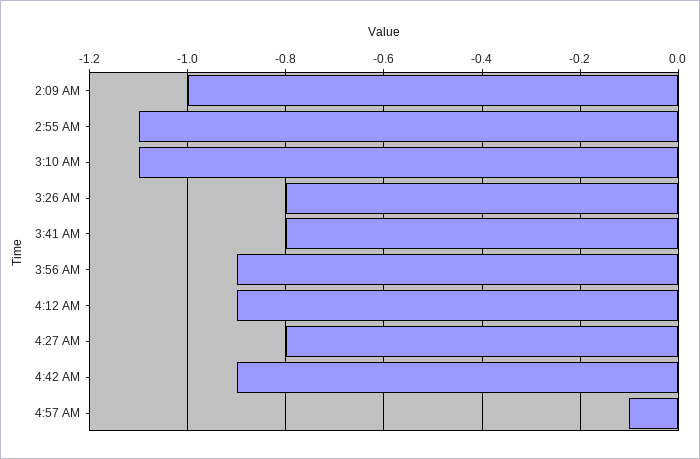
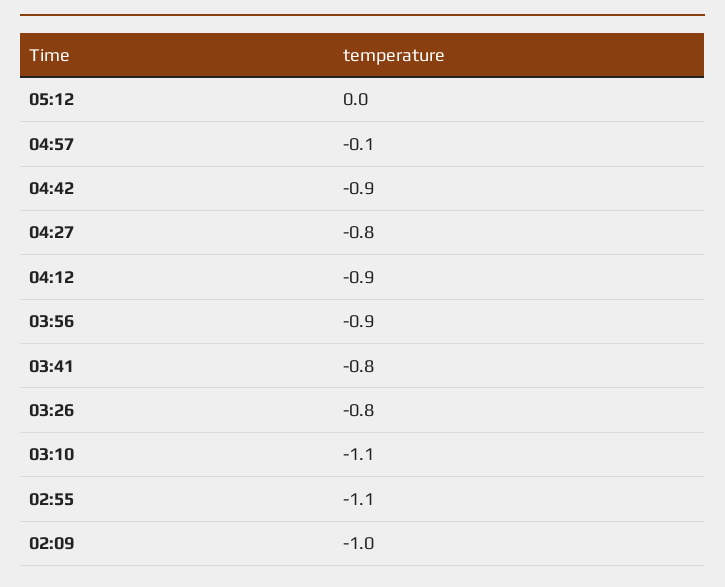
05:12: none -> 0

